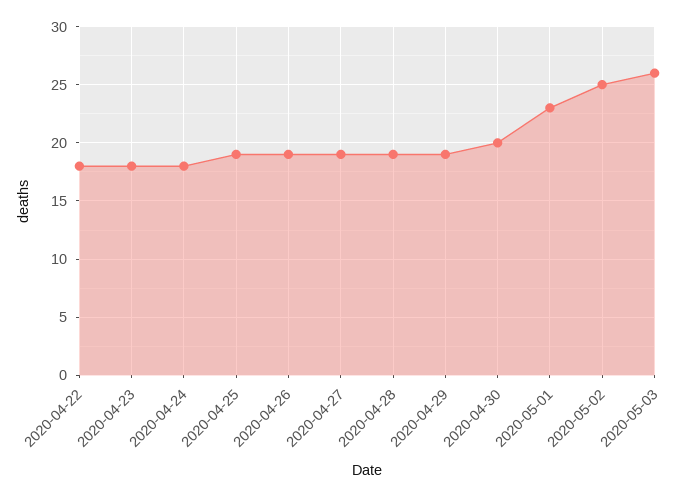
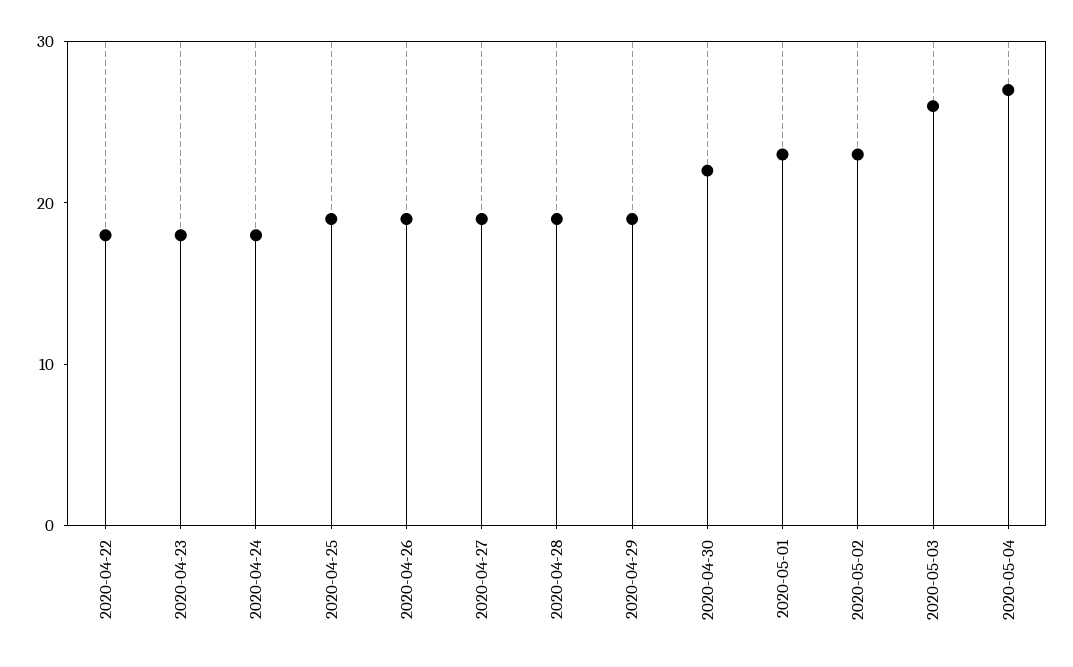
2020-04-30: 20 -> 22
2020-05-02: 25 -> 23
2020-05-04: none -> 27

